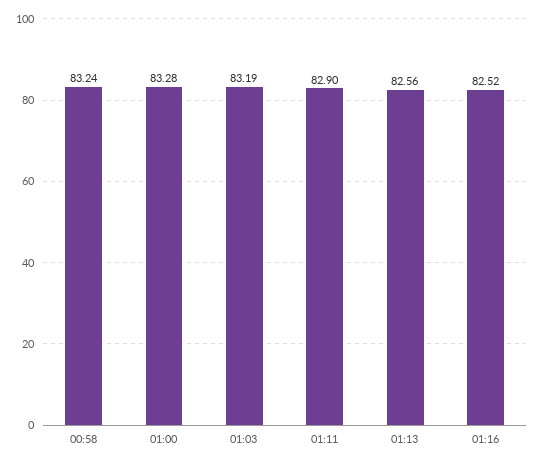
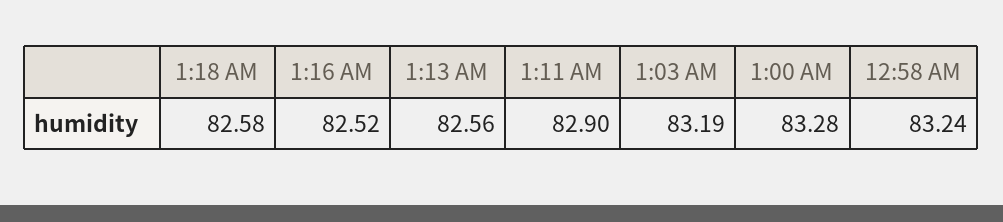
1:18 AM: none -> 82.58

